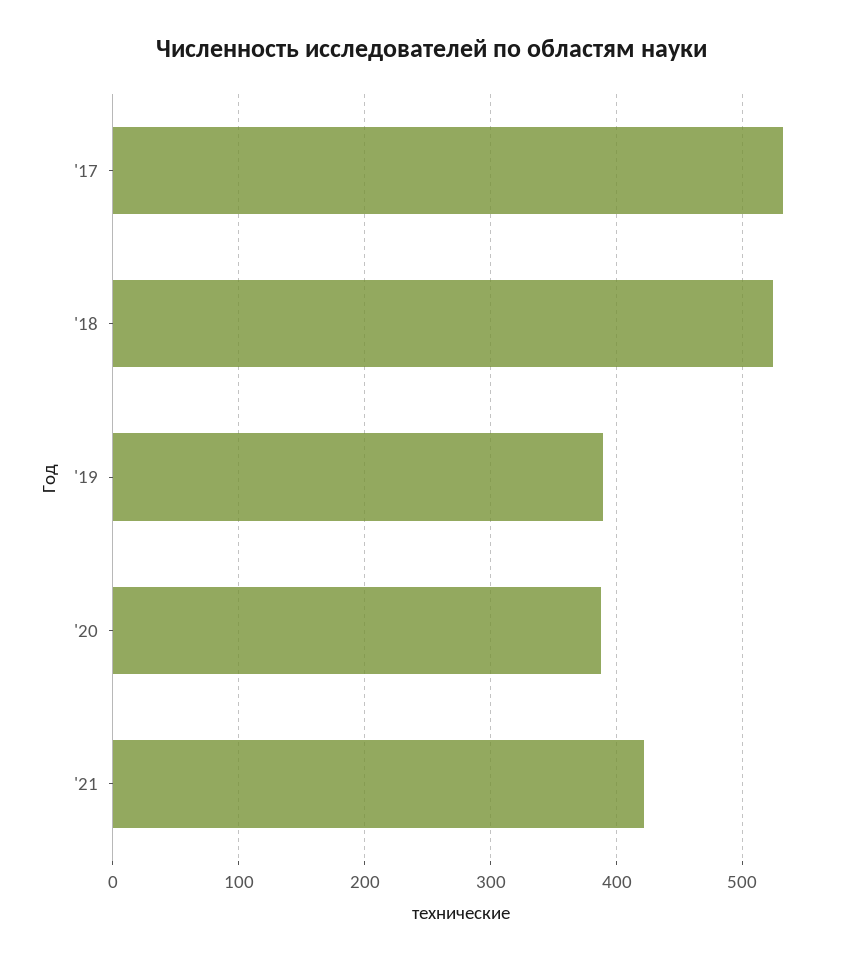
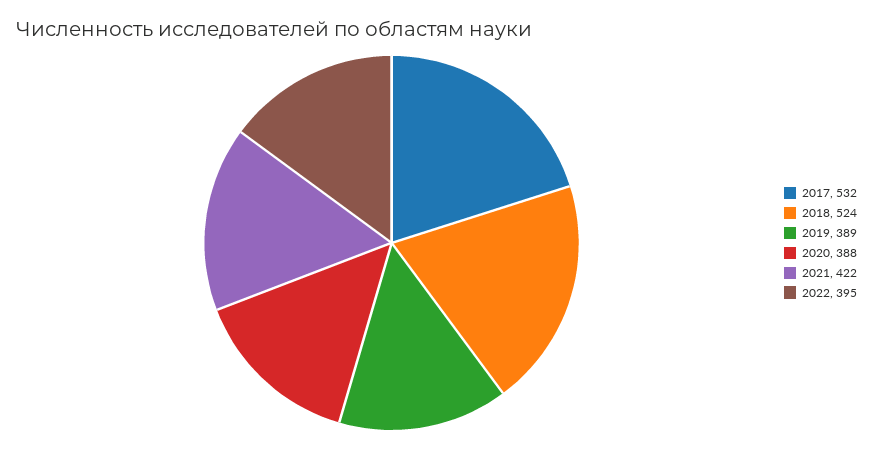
2022: none -> 395

